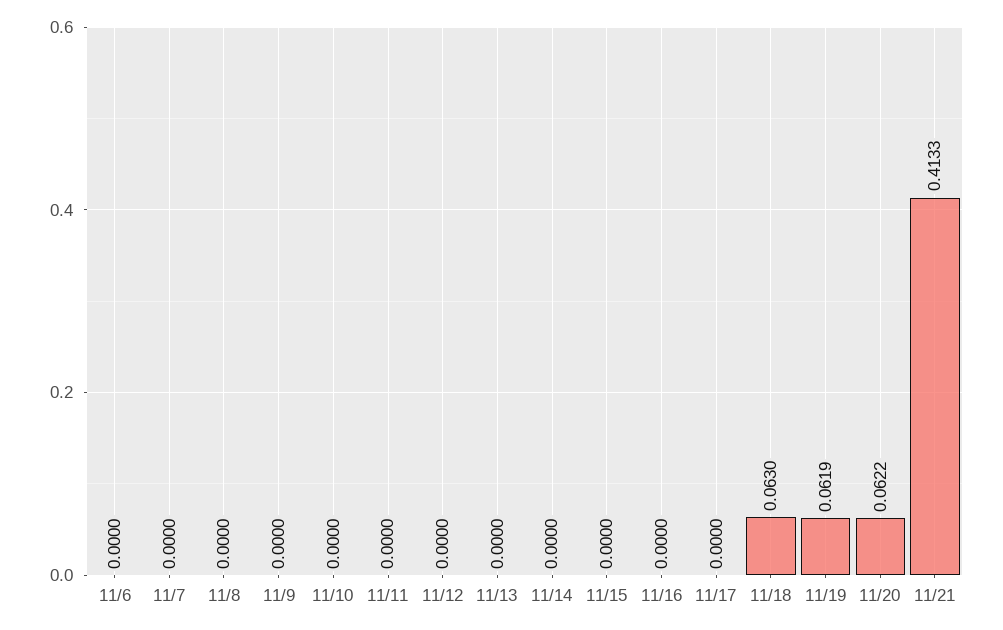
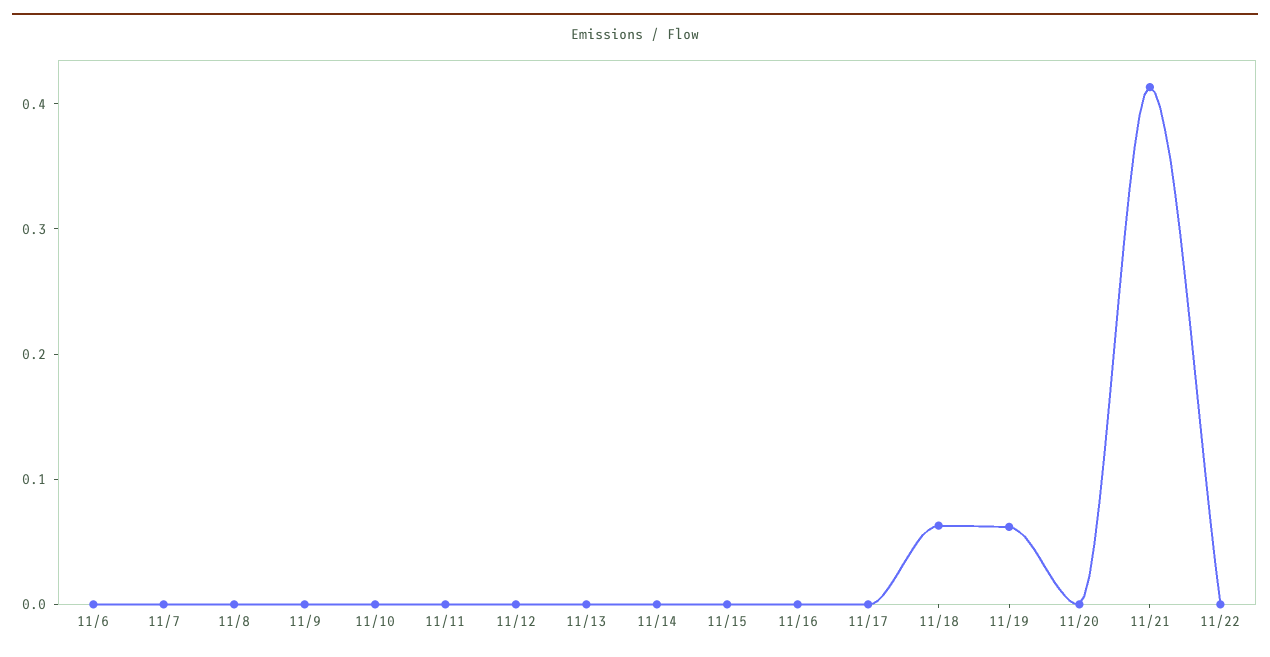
11/20: 0.0622 -> 0
11/22: none -> 0

